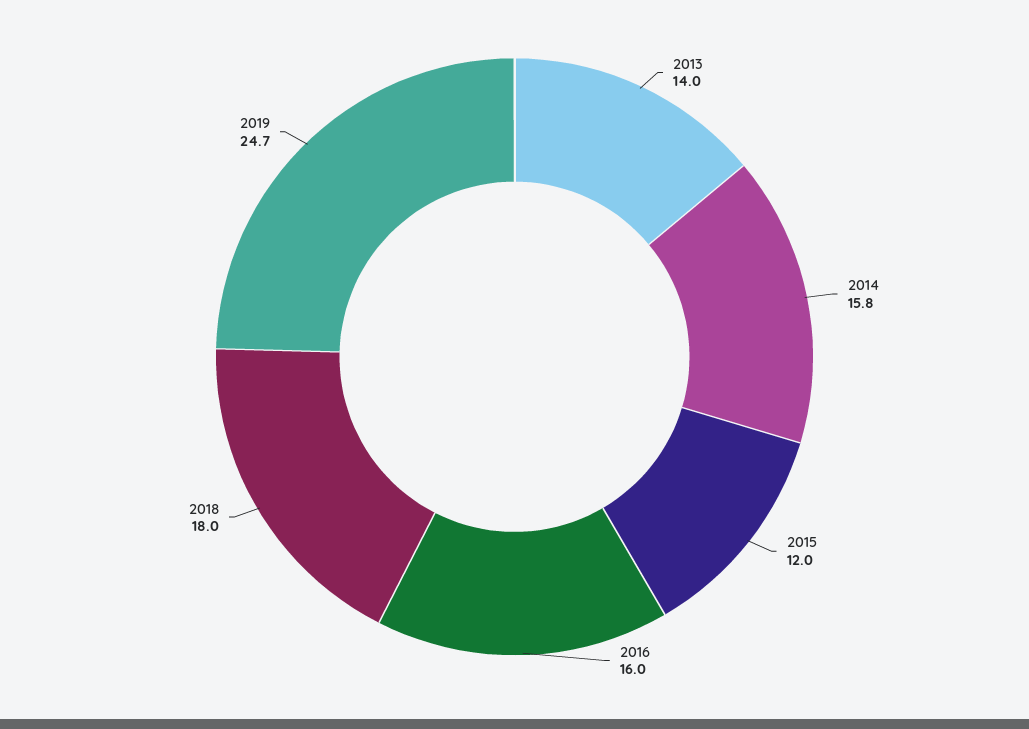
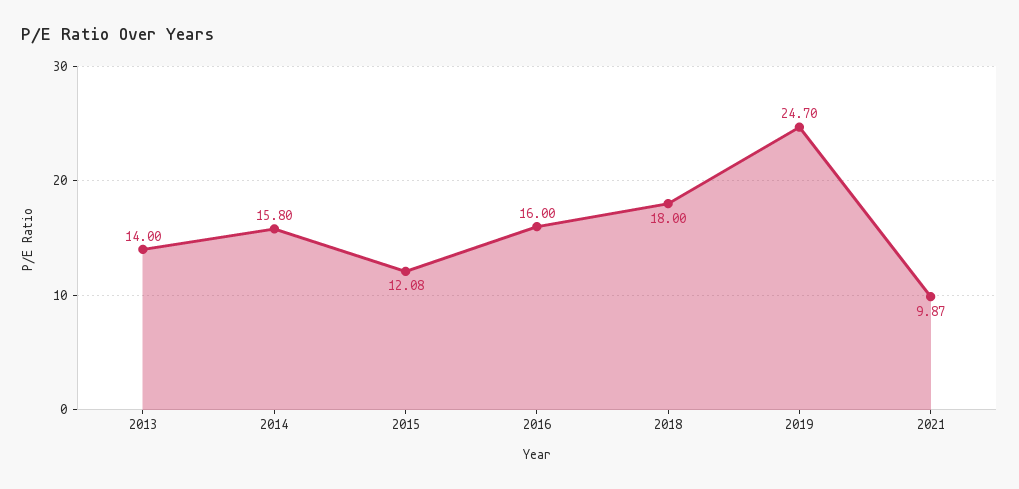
2015: 12 -> 12.08
2021: none -> 9.87

